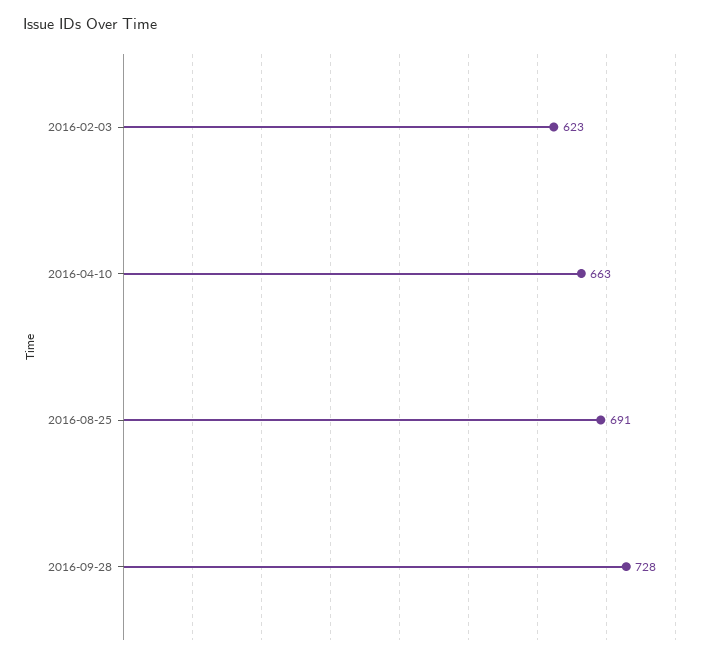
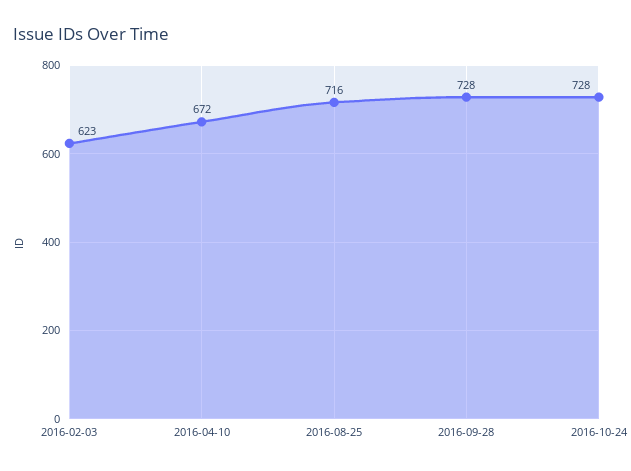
2016-04-10: 663 -> 672
2016-08-25: 691 -> 716
2016-10-24: none -> 728

